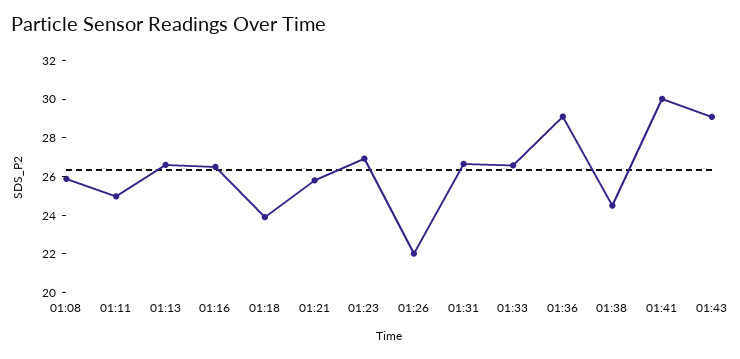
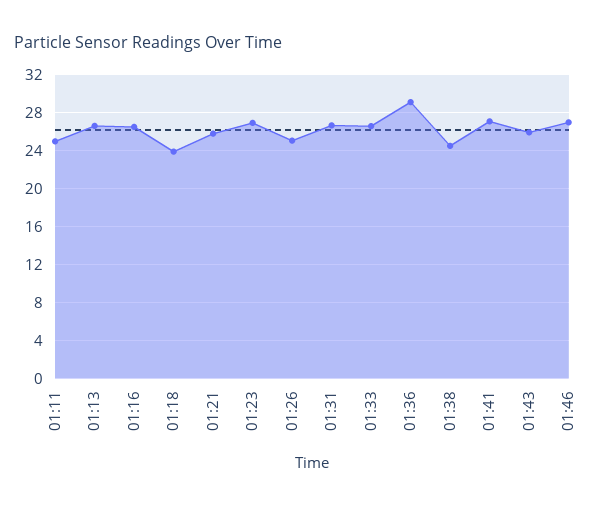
01:08: 26 -> none
01:26: 22 -> 25
01:41: 30 -> 27
01:43: 29 -> 26
01:46: none -> 27

